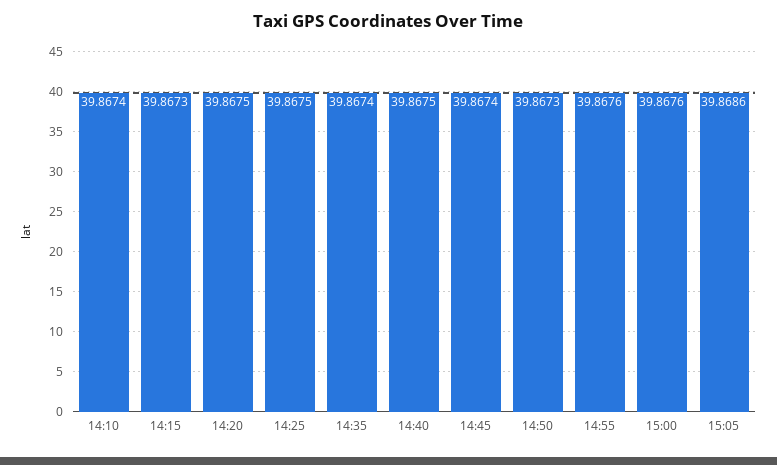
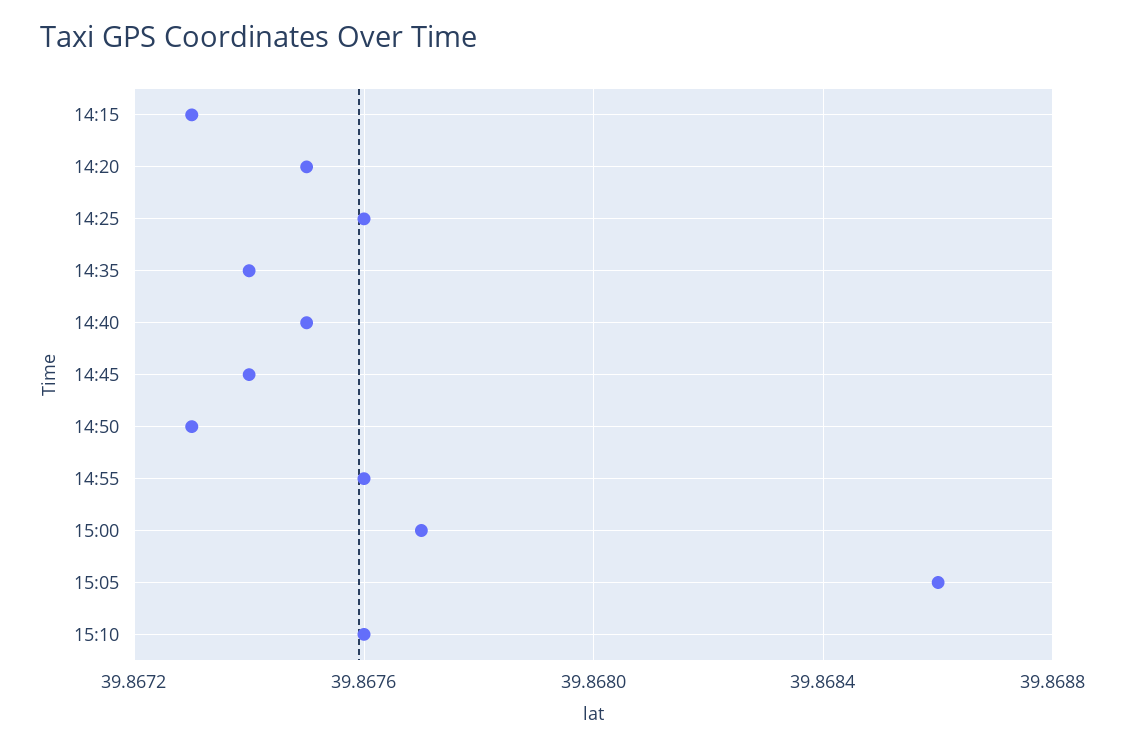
14:10: 39.8674 -> none
14:25: 39.8675 -> 39.8676
15:00: 39.8676 -> 39.8677
15:10: none -> 39.8676

